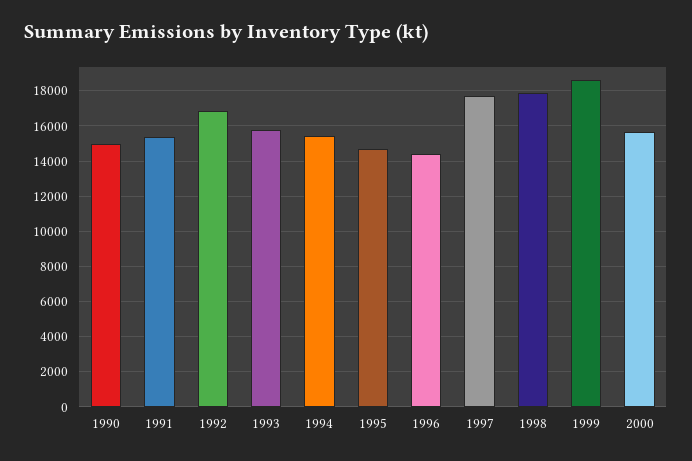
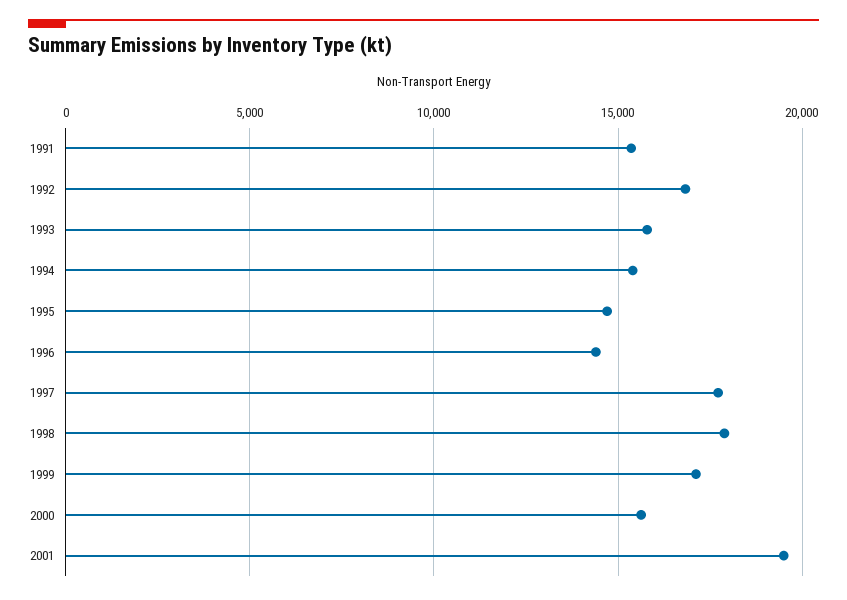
1990: 15000 -> none
1999: 18500 -> 17000
2001: none -> 19500

